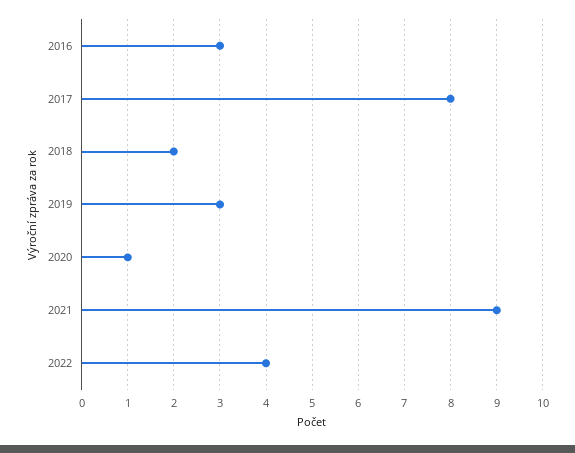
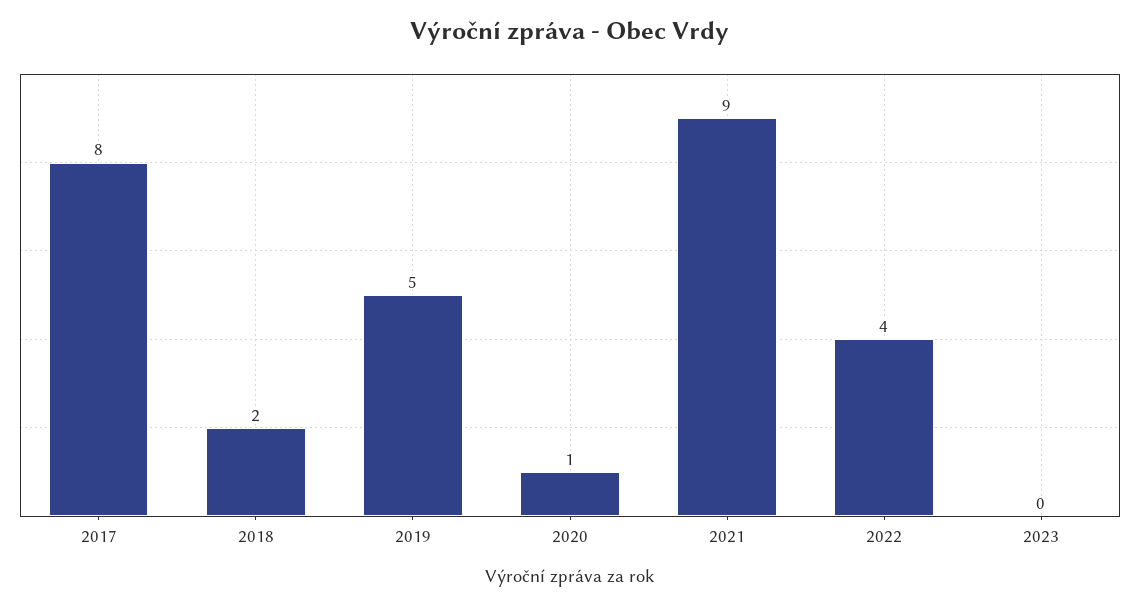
2016: 3 -> none
2019: 3 -> 5
2023: none -> 0

